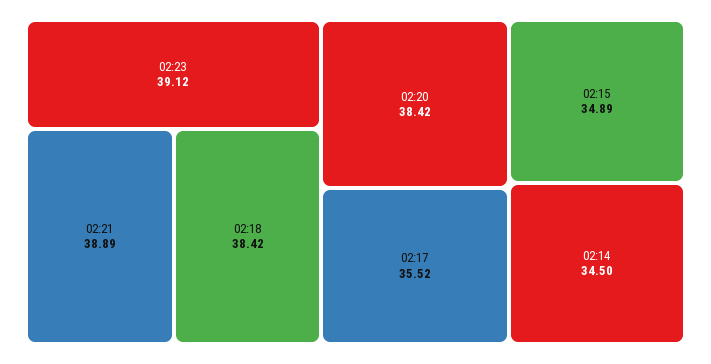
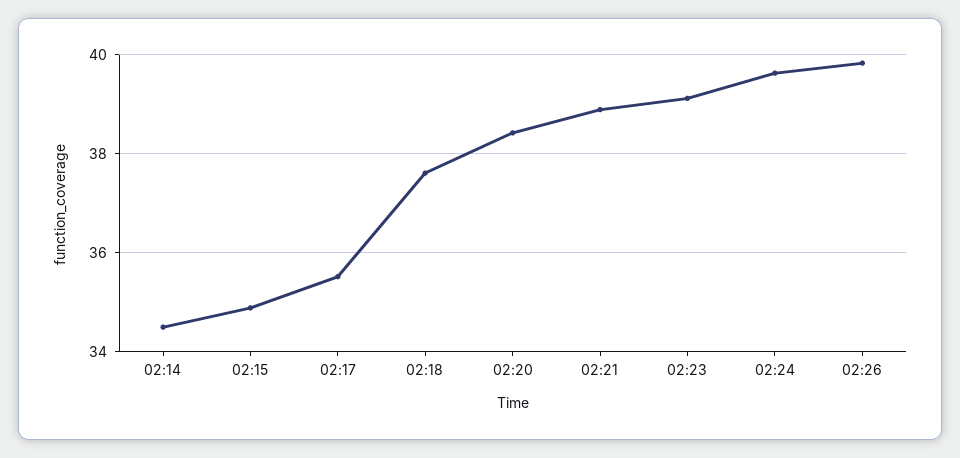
02:18: 38.42 -> 37.6
02:24: none -> 39.6
02:26: none -> 39.8

